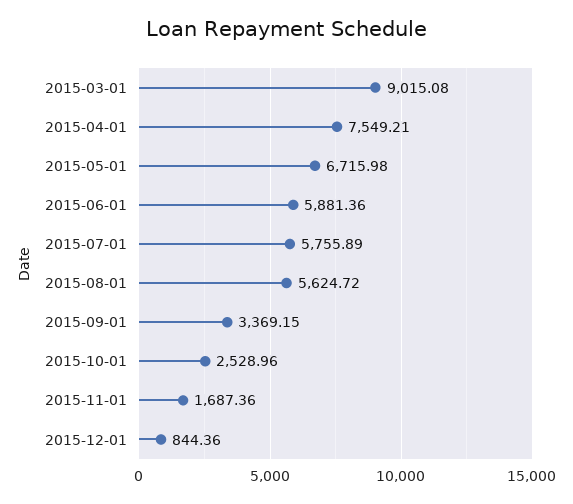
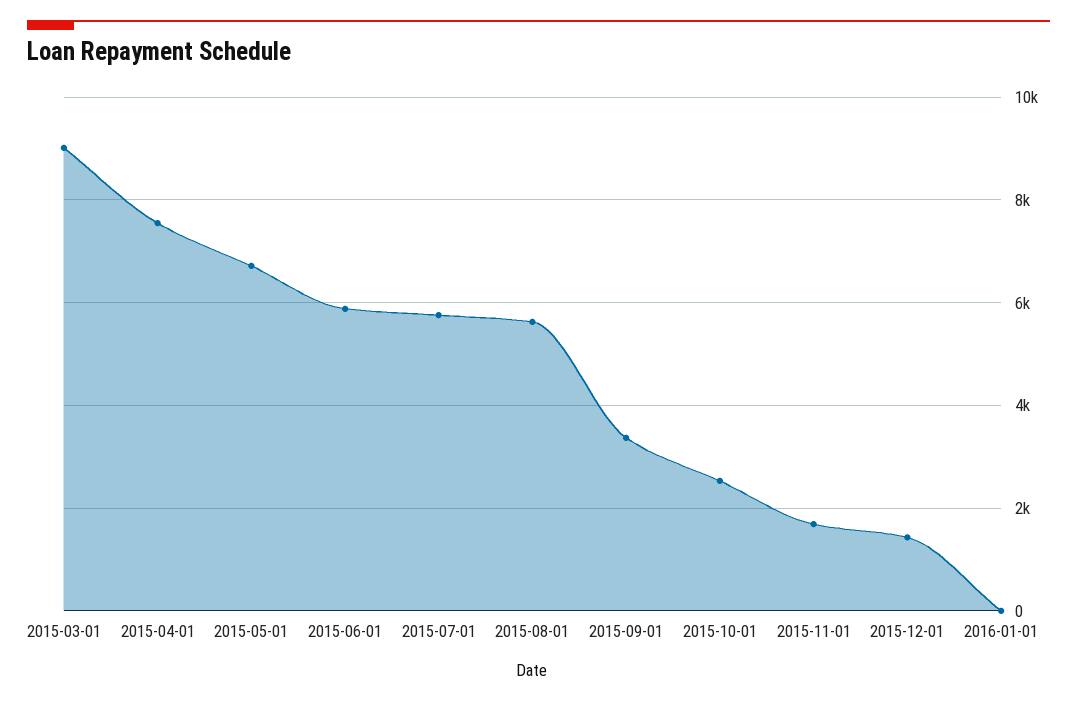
2015-12-01: 844.36 -> 1400
2016-01-01: none -> 0

